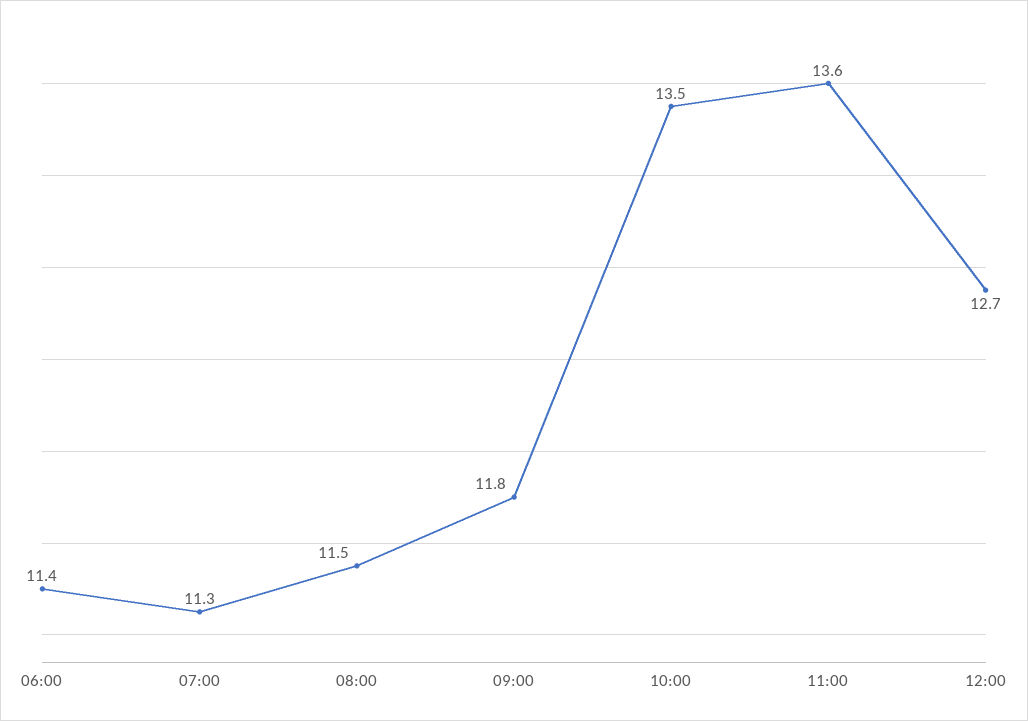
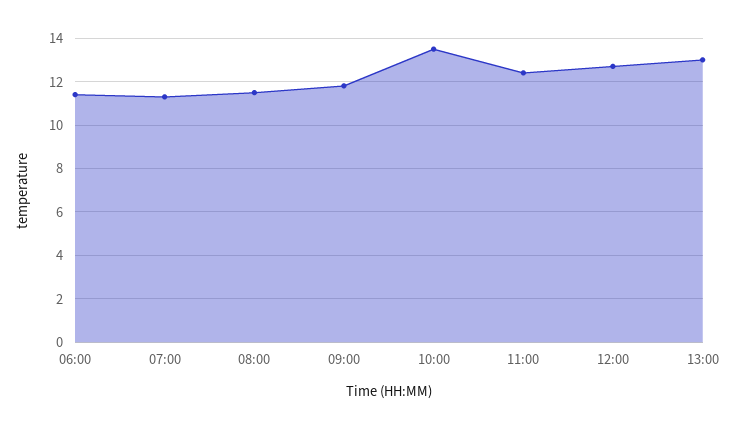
11:00: 13.6 -> 12.5
13:00: none -> 13

